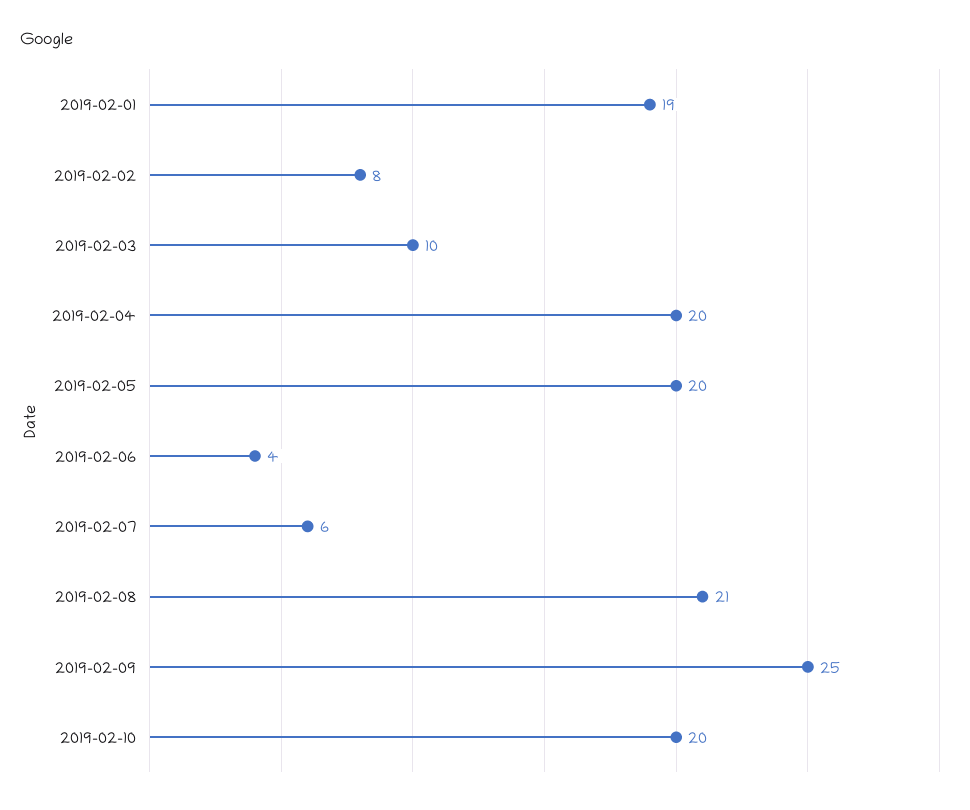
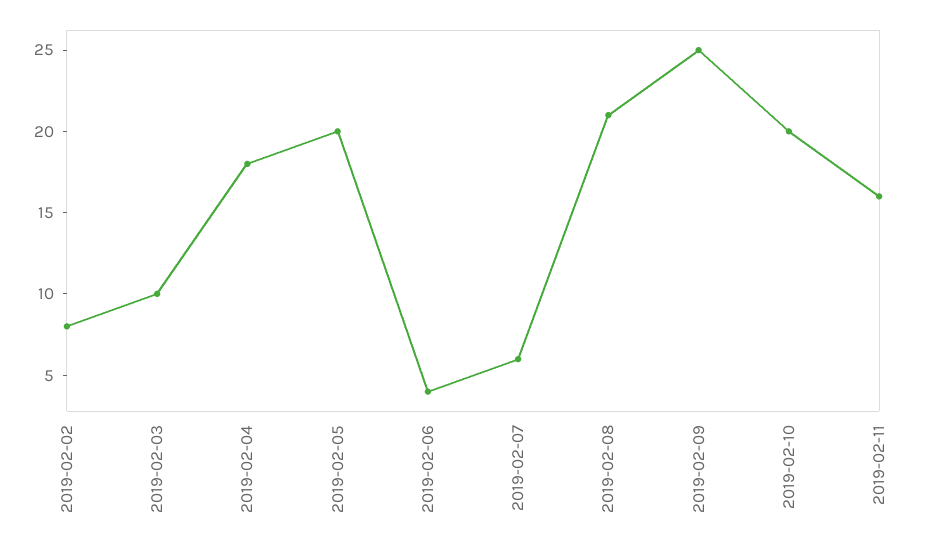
2019-02-01: 19 -> none
2019-02-04: 20 -> 18
2019-02-11: none -> 16

